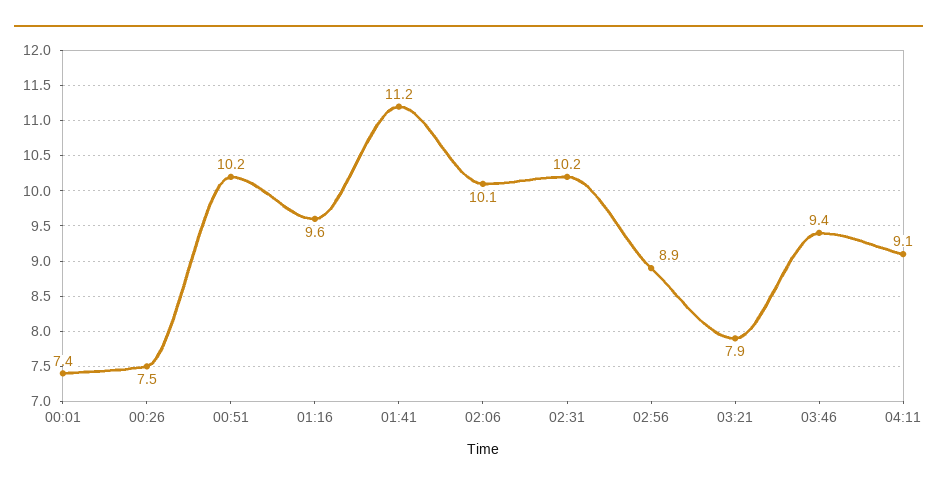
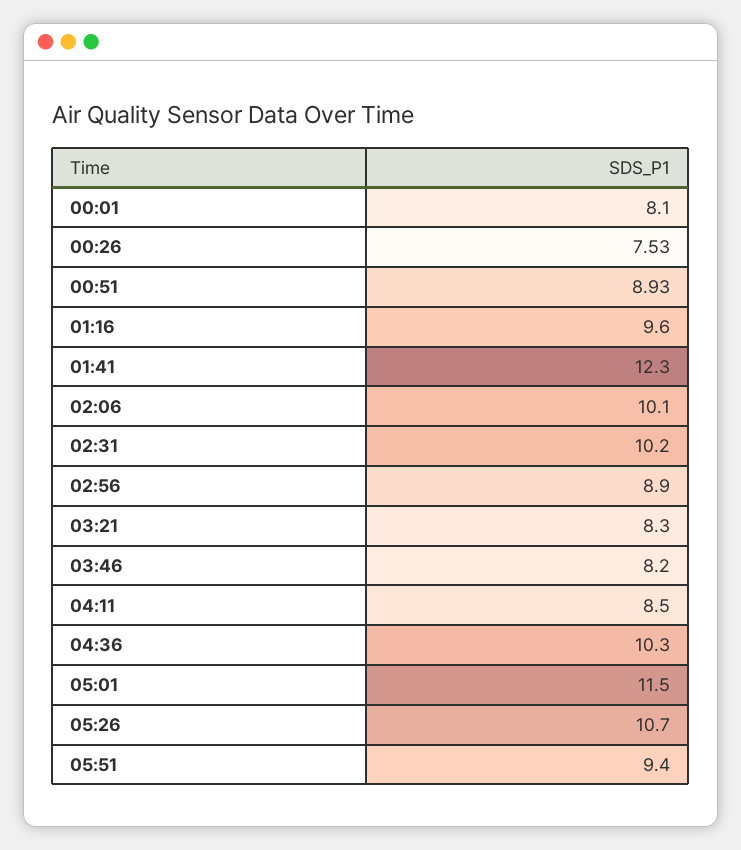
00:01: 7.4 -> 8.1
00:51: 10.2 -> 8.93
01:41: 11.2 -> 12.3
03:21: 7.9 -> 8.3
03:46: 9.4 -> 8.2
04:11: 9.1 -> 8.5
04:36: none -> 10.3
05:01: none -> 11.5
05:26: none -> 10.7
05:51: none -> 9.4

